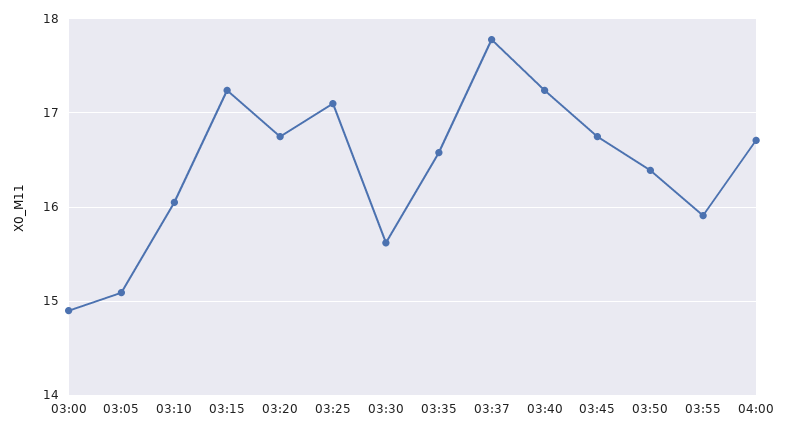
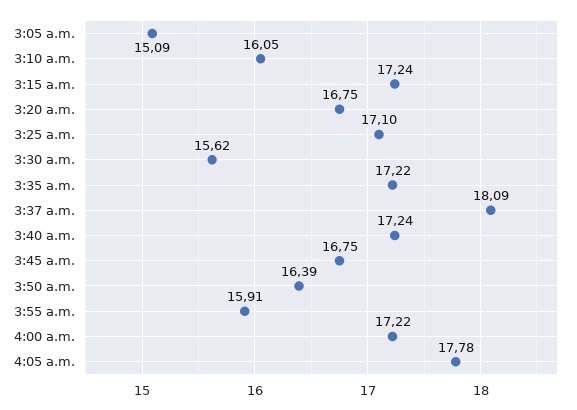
03:00: 14.9 -> none
03:35: 16.6 -> 17.22
03:37: 17.8 -> 18.09
04:00: 16.7 -> 17.22
4:05 a.m.: none -> 17.78

